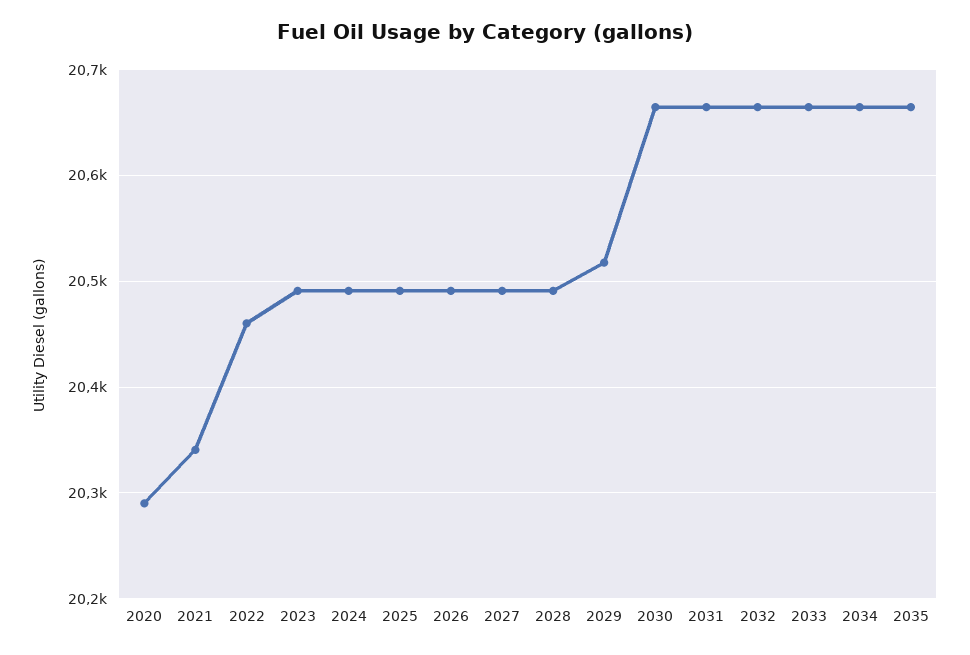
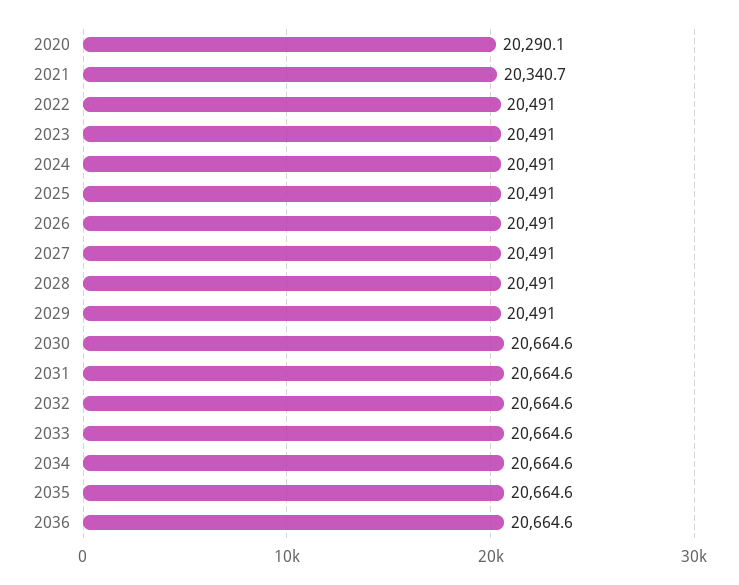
2022: 20460 -> 20491
2029: 20520 -> 20491
2036: none -> 20664.6

